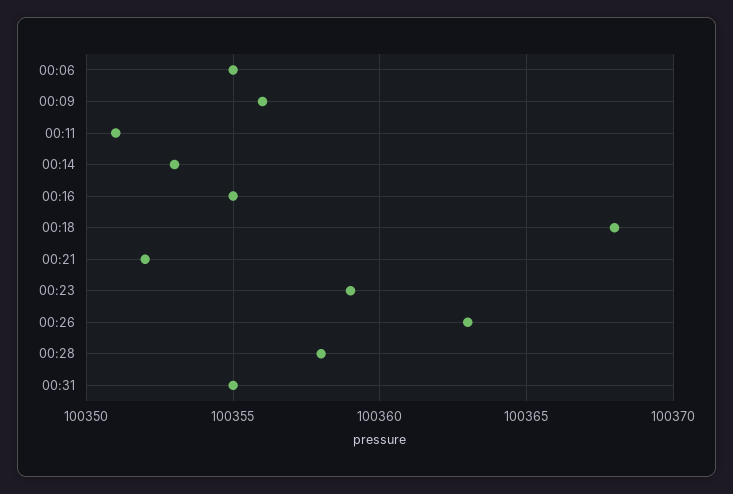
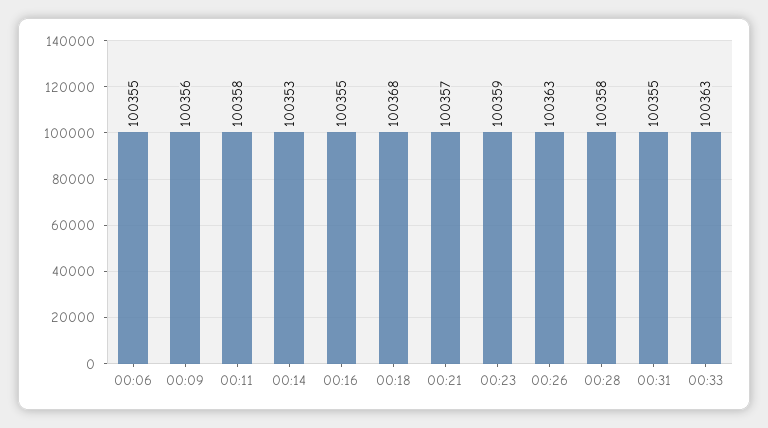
00:11: 100351 -> 100358
00:21: 100352 -> 100357
00:33: none -> 100363

